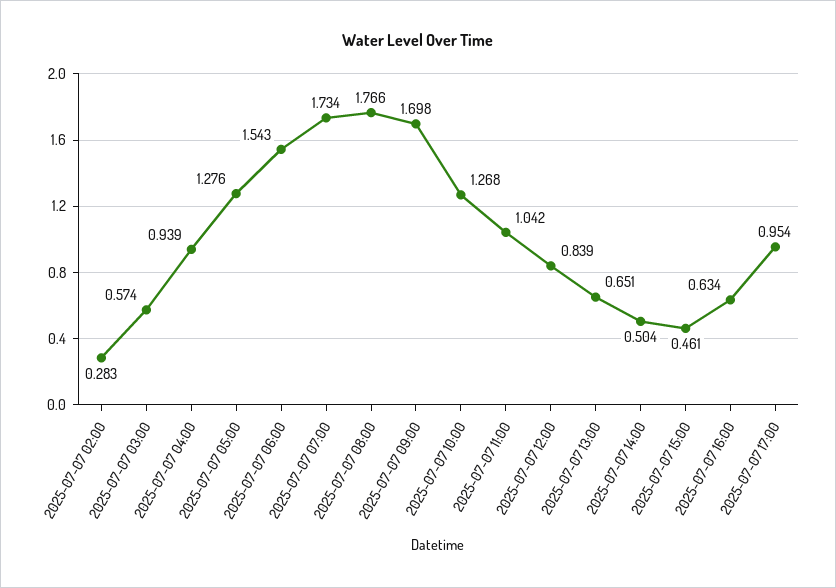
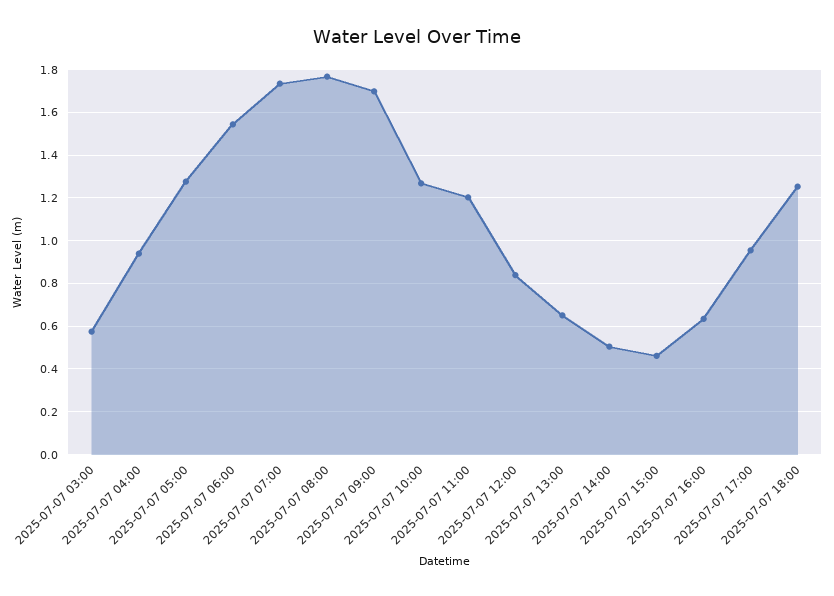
2025-07-07 02:00: 0.283 -> none
2025-07-07 11:00: 1.042 -> 1.2
2025-07-07 18:00: none -> 1.25

